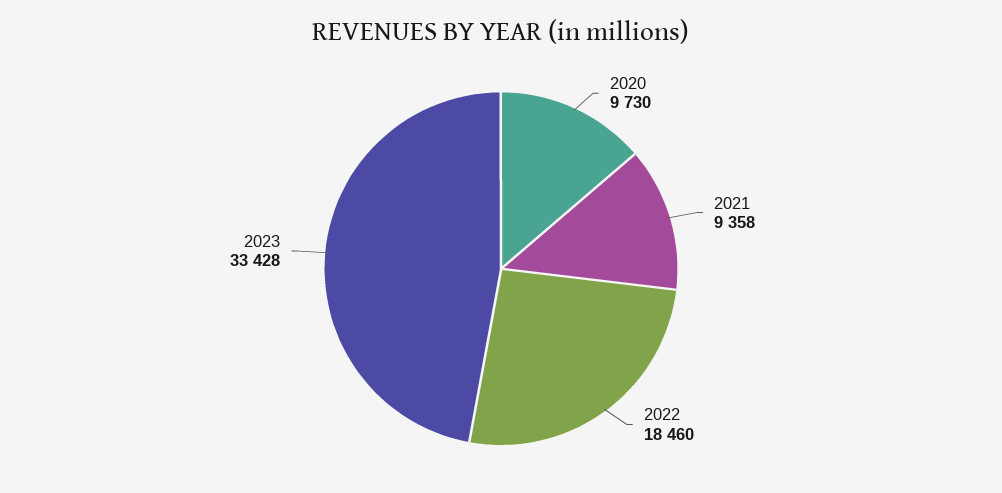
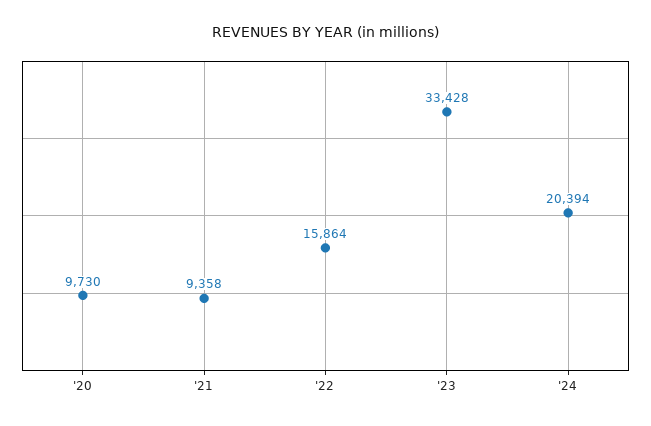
2022: 18460 -> 15864
'24: none -> 20394

